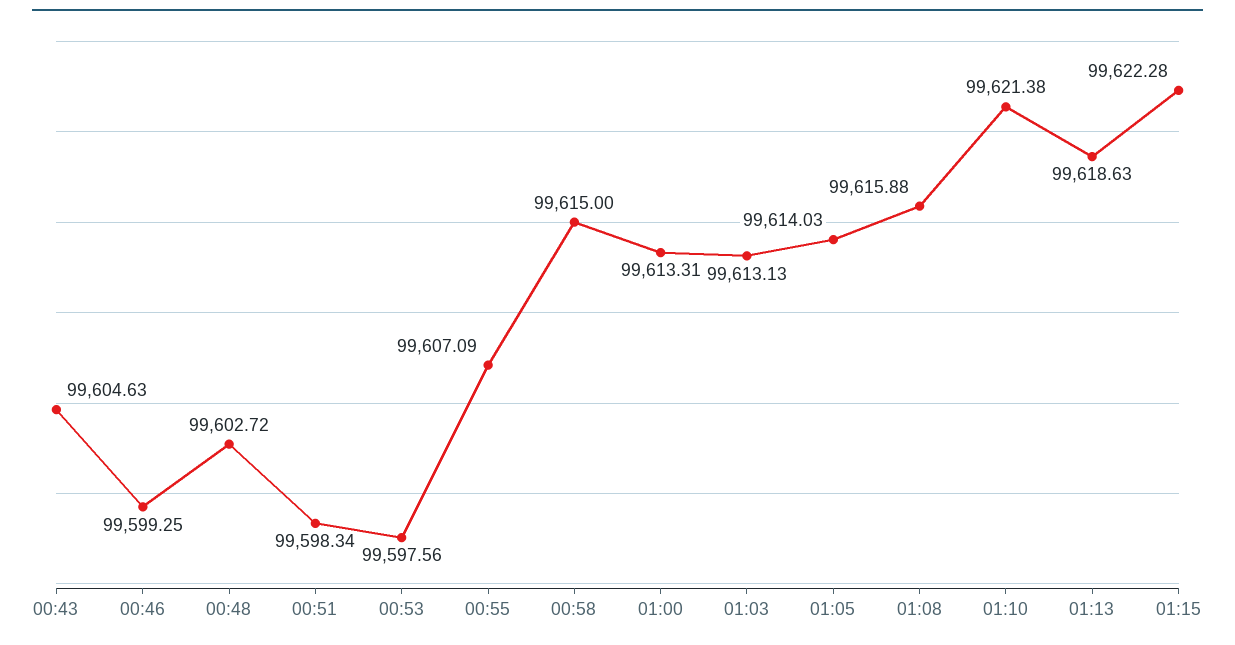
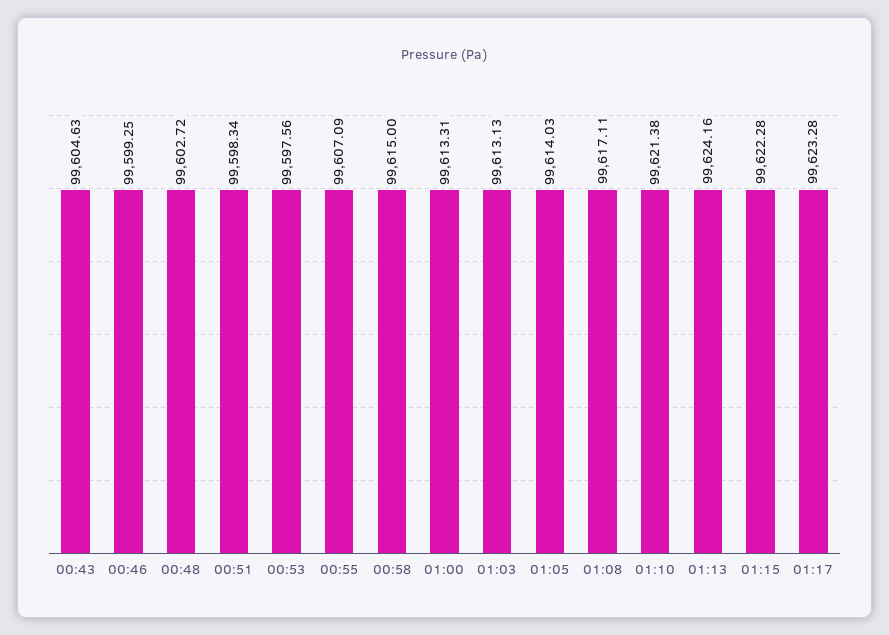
01:08: 99615.88 -> 99617.11
01:13: 99618.63 -> 99624.16
01:17: none -> 99623.28

